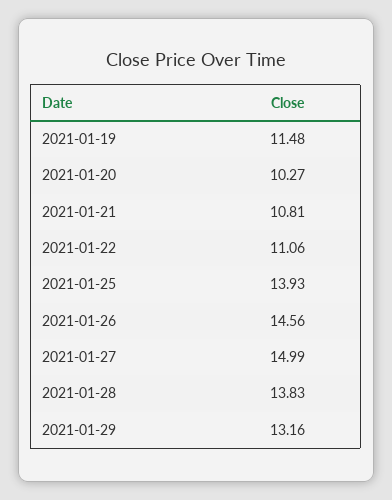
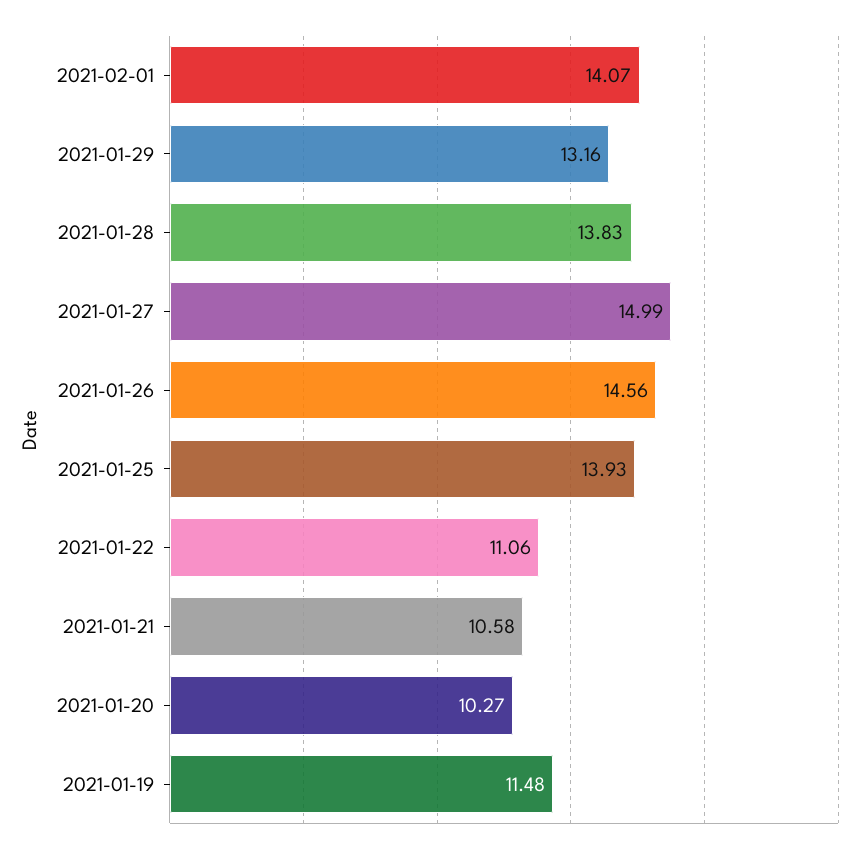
2021-01-21: 10.81 -> 10.58
2021-02-01: none -> 14.07

